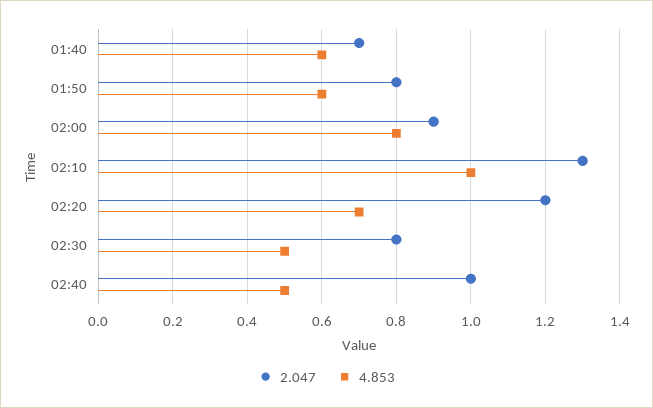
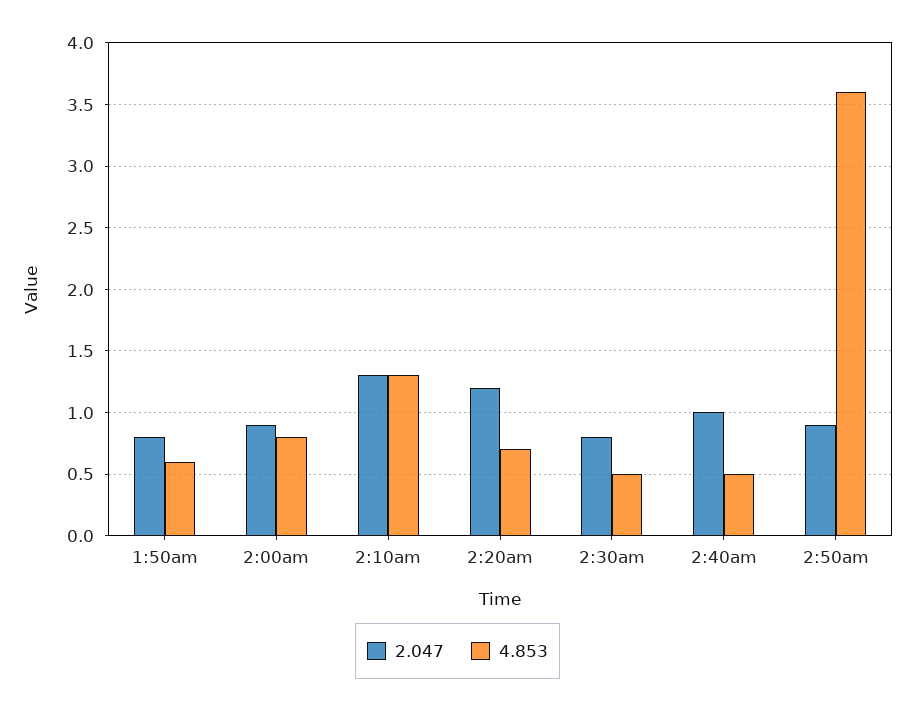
2.047, 01:40: 0.7 -> none
4.853, 01:40: 0.6 -> none
4.853, 02:10: 1 -> 1.3
2.047, 2:50am: none -> 0.9
4.853, 2:50am: none -> 3.6

